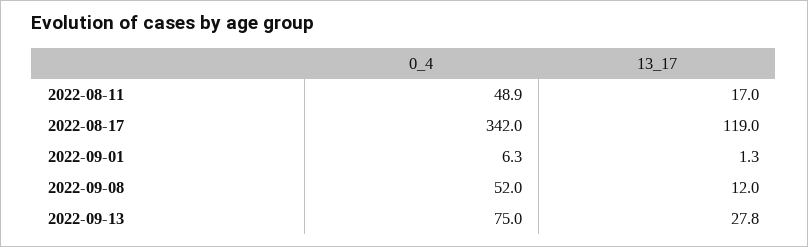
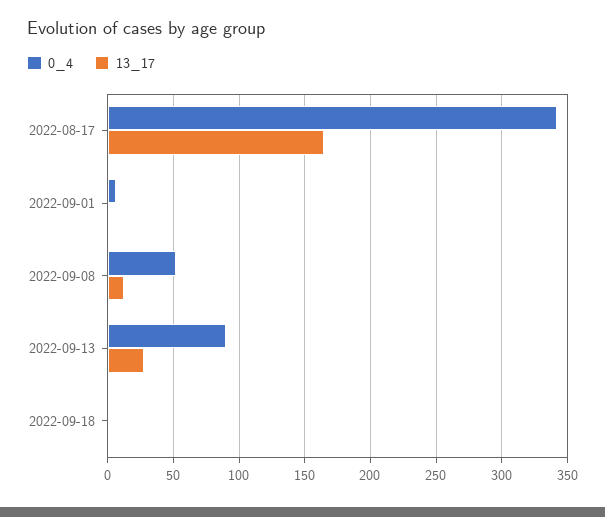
0_4, 2022-08-11: 48.9 -> none
13_17, 2022-08-11: 17 -> none
13_17, 2022-08-17: 119 -> 165
0_4, 2022-09-13: 75 -> 90
0_4, 2022-09-18: none -> 0
13_17, 2022-09-18: none -> 0

